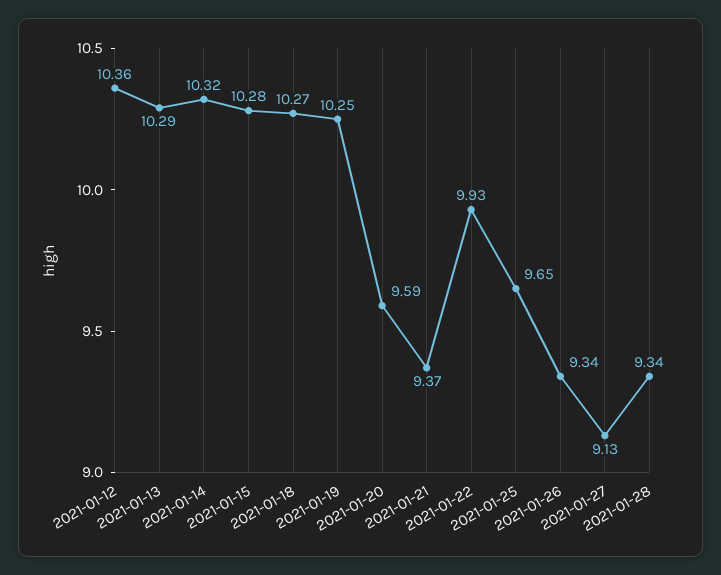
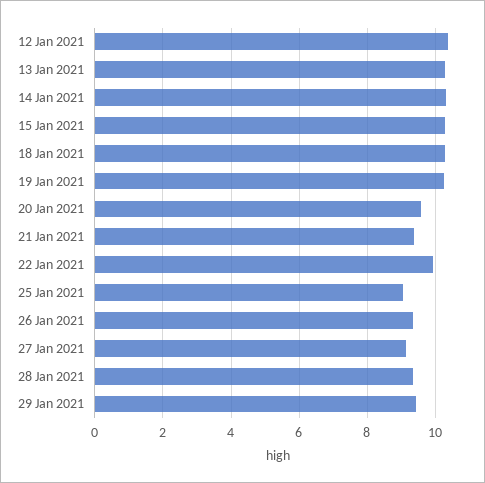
2021-01-25: 9.65 -> 9
29 Jan 2021: none -> 9.4

